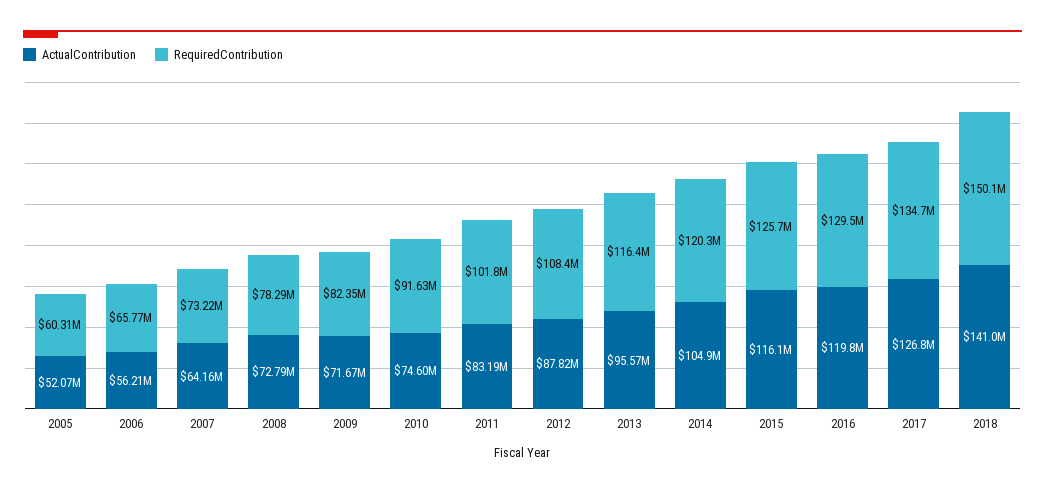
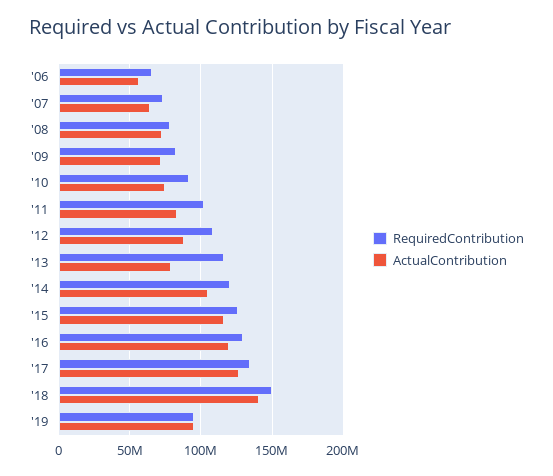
ActualContribution, 2005: 52070000 -> none
RequiredContribution, 2005: 60310000 -> none
ActualContribution, 2013: 95570000 -> 80000000
RequiredContribution, '19: none -> 95000000
ActualContribution, '19: none -> 95000000

